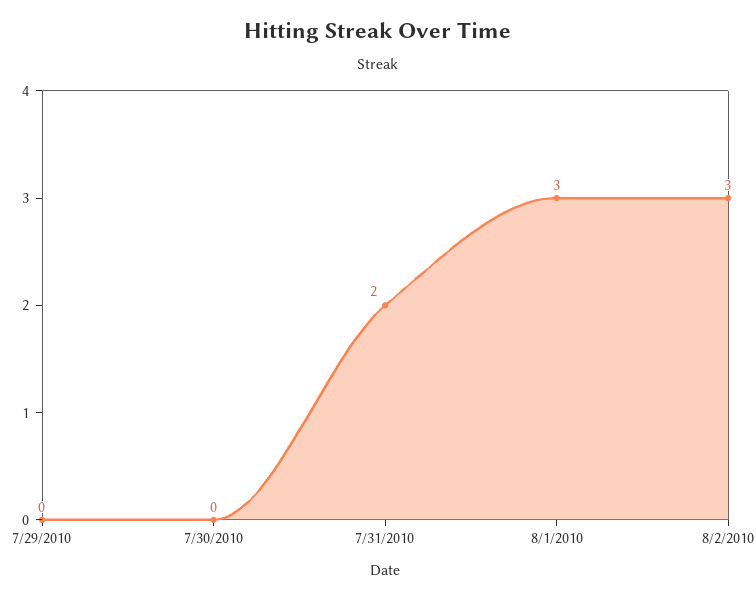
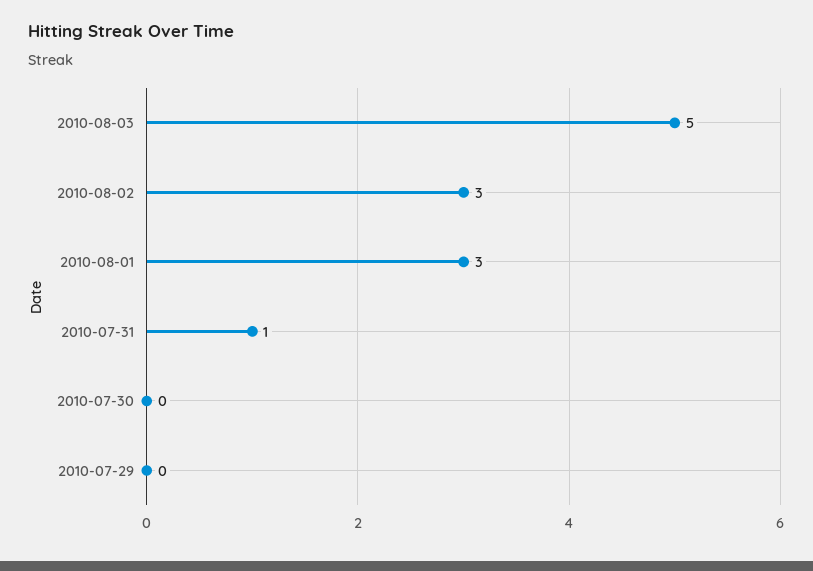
7/31/2010: 2 -> 1
2010-08-03: none -> 5

